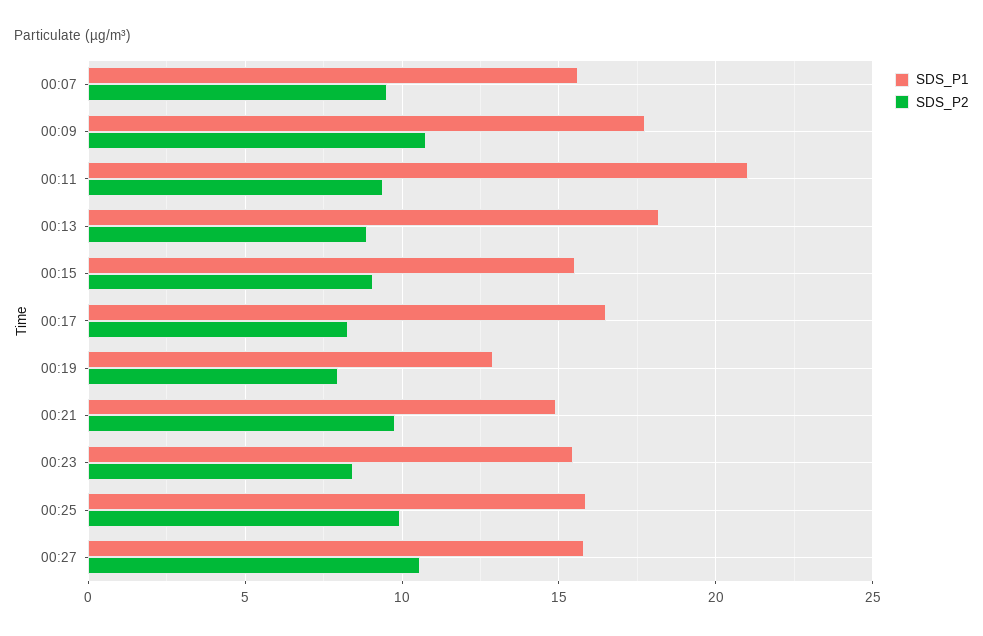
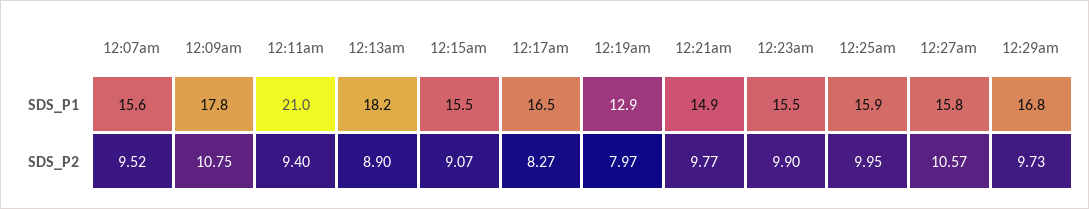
SDS_P2, 00:23: 8.5 -> 9.9
SDS_P1, 12:29am: none -> 16.8
SDS_P2, 12:29am: none -> 9.73

